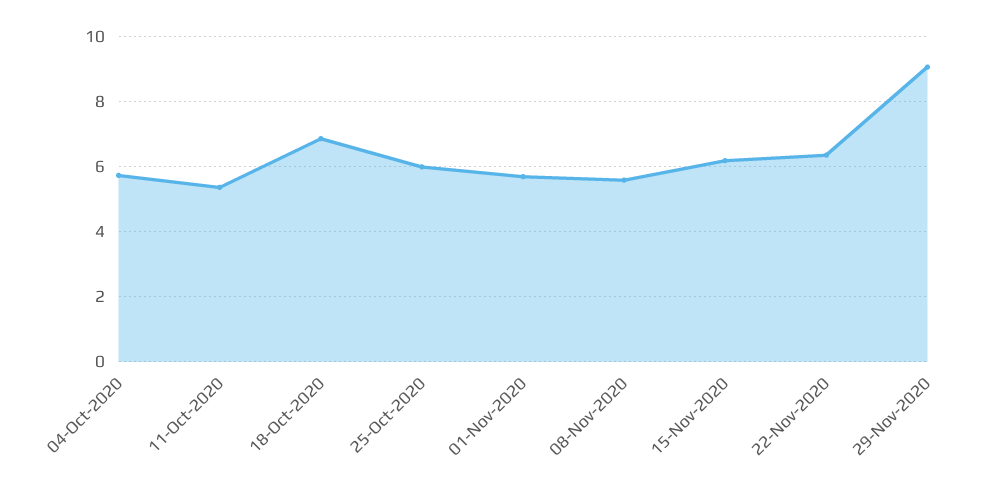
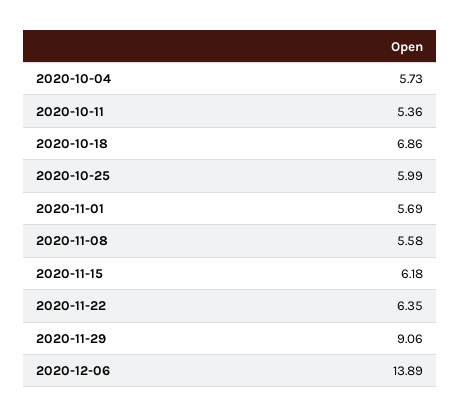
2020-12-06: none -> 13.89

